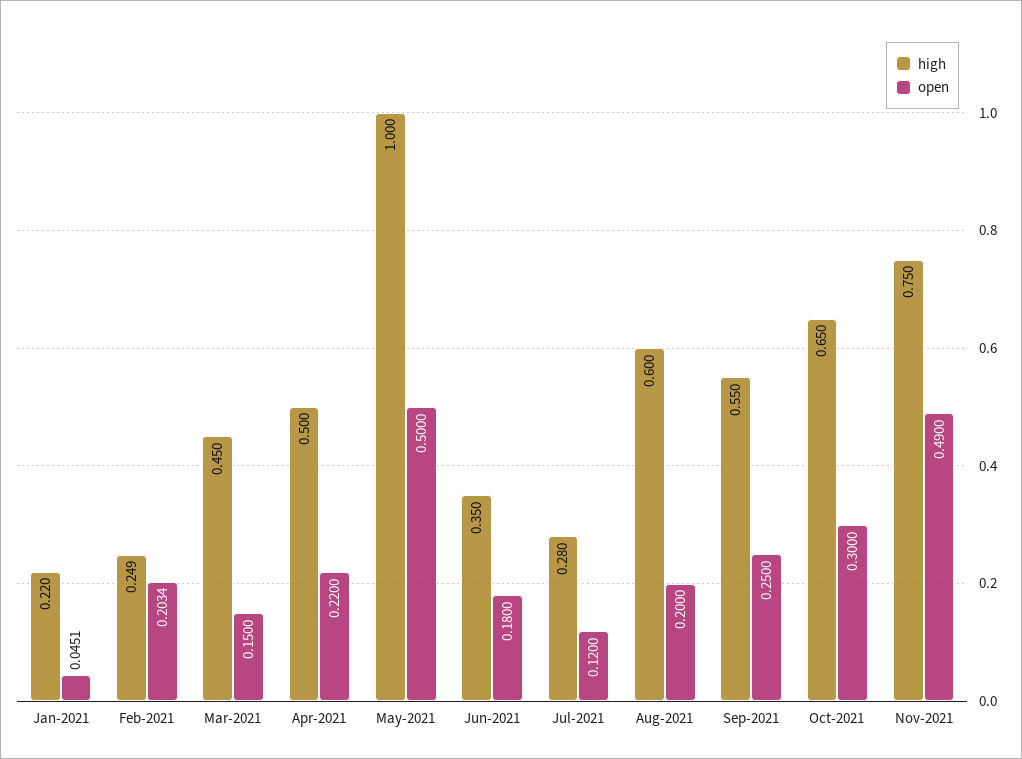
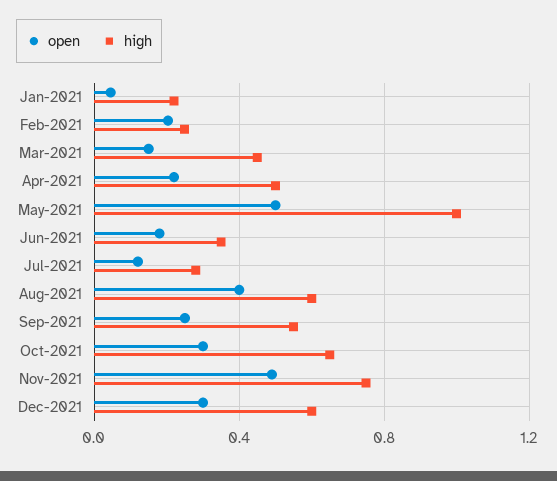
open, Aug-2021: 0.2 -> 0.4
open, Dec-2021: none -> 0.3
high, Dec-2021: none -> 0.6

